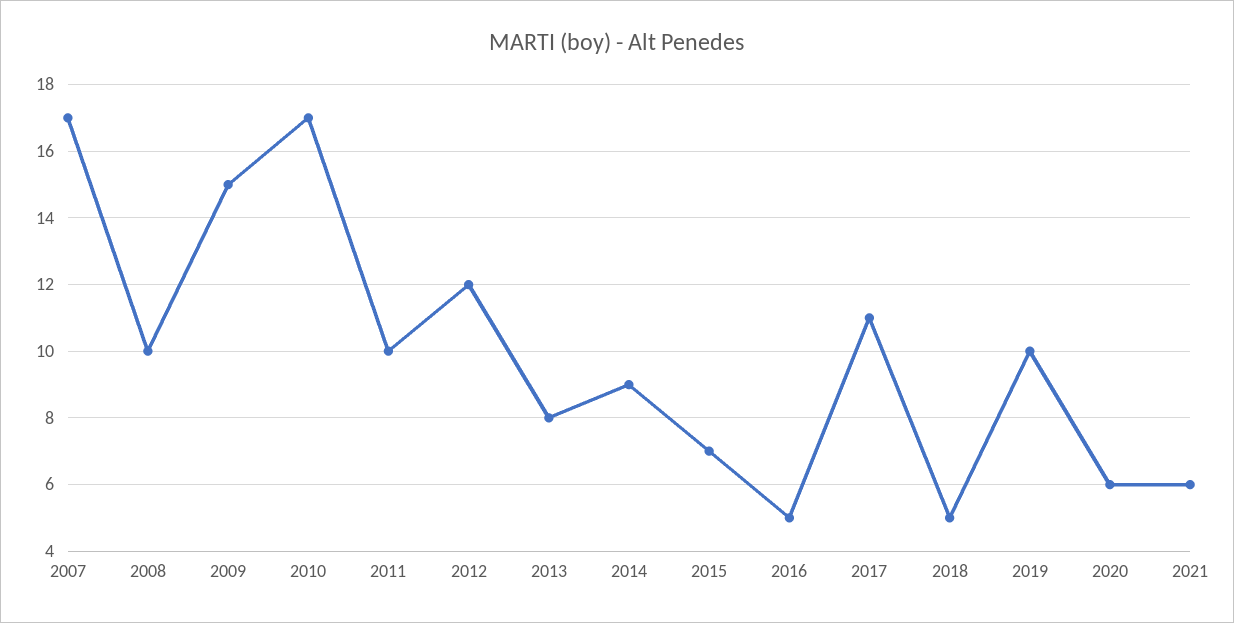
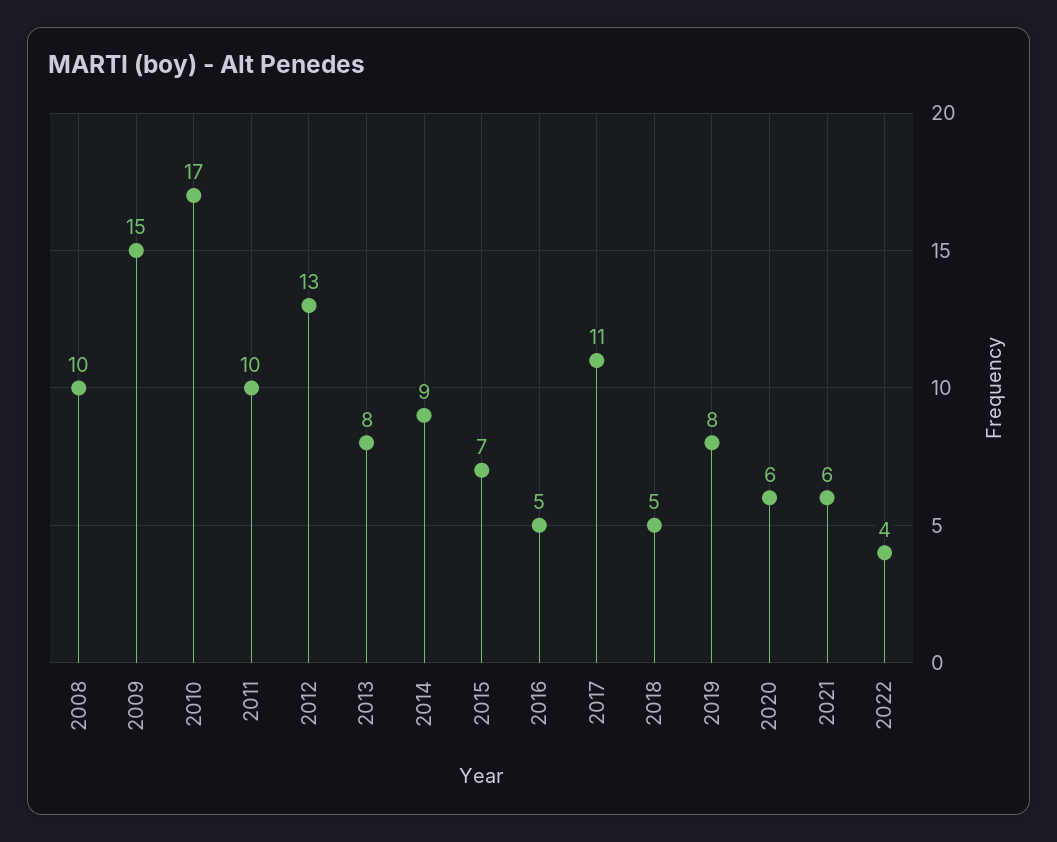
2007: 17 -> none
2012: 12 -> 13
2019: 10 -> 8
2022: none -> 4

